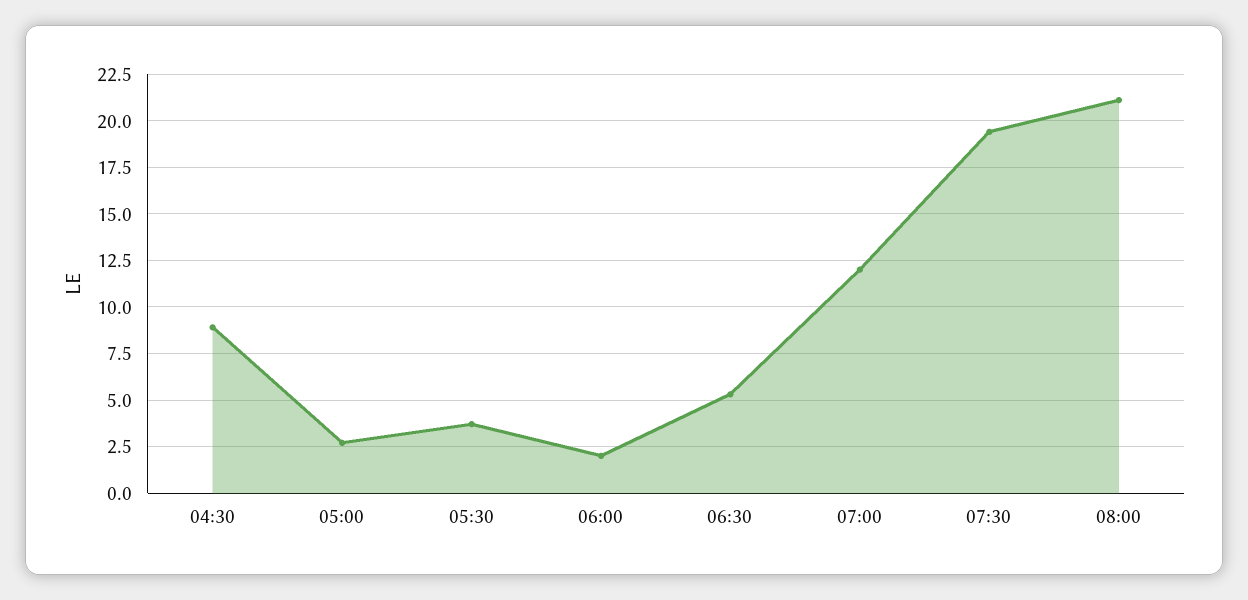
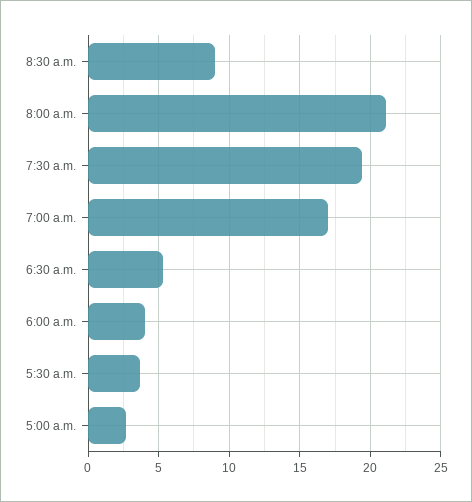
04:30: 9 -> none
06:00: 2 -> 4
07:00: 12 -> 17
8:30 a.m.: none -> 9

